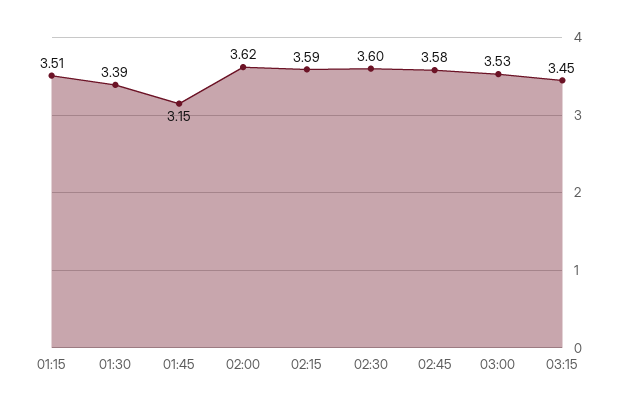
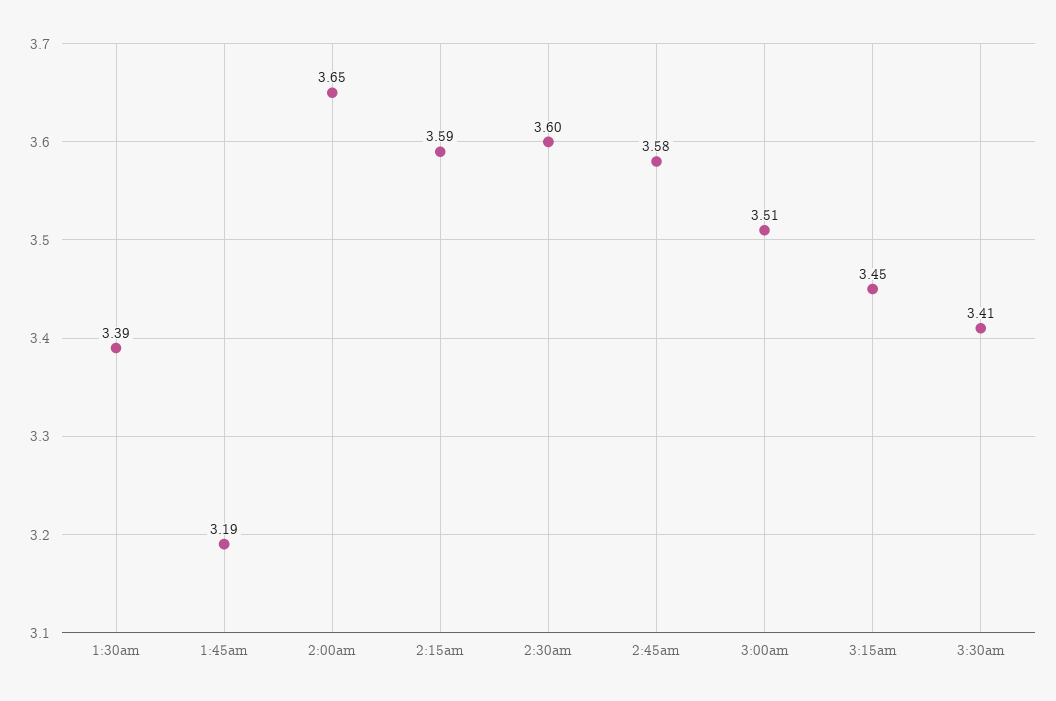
01:15: 3.51 -> none
01:45: 3.15 -> 3.19
02:00: 3.62 -> 3.65
03:00: 3.53 -> 3.51
3:30am: none -> 3.41

